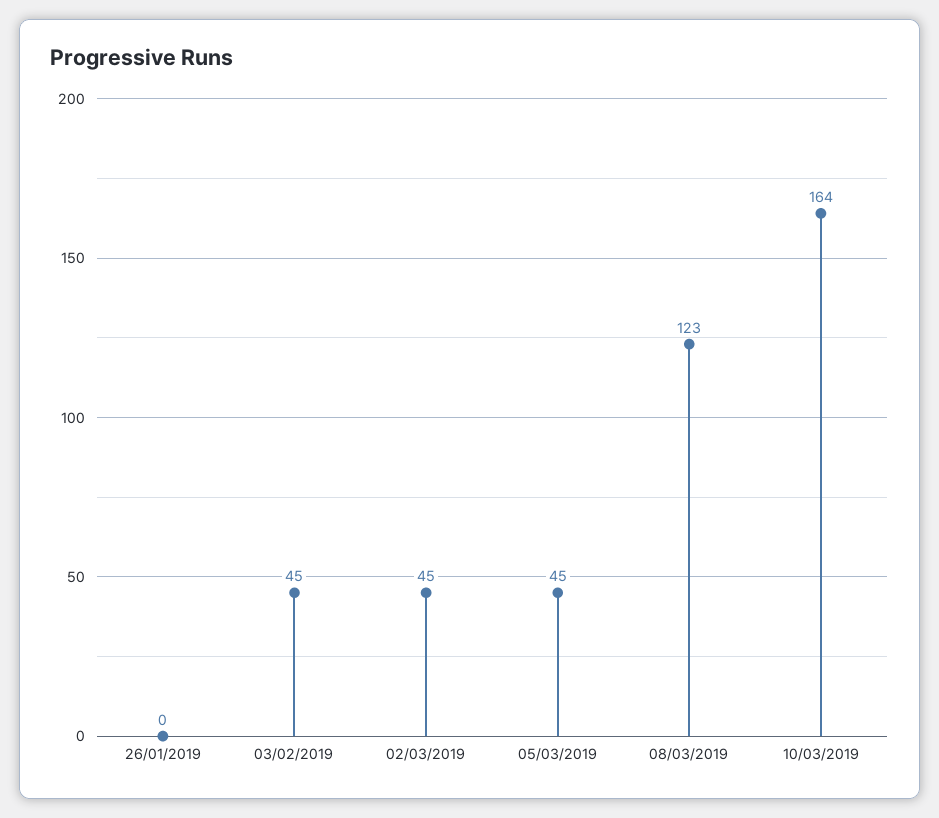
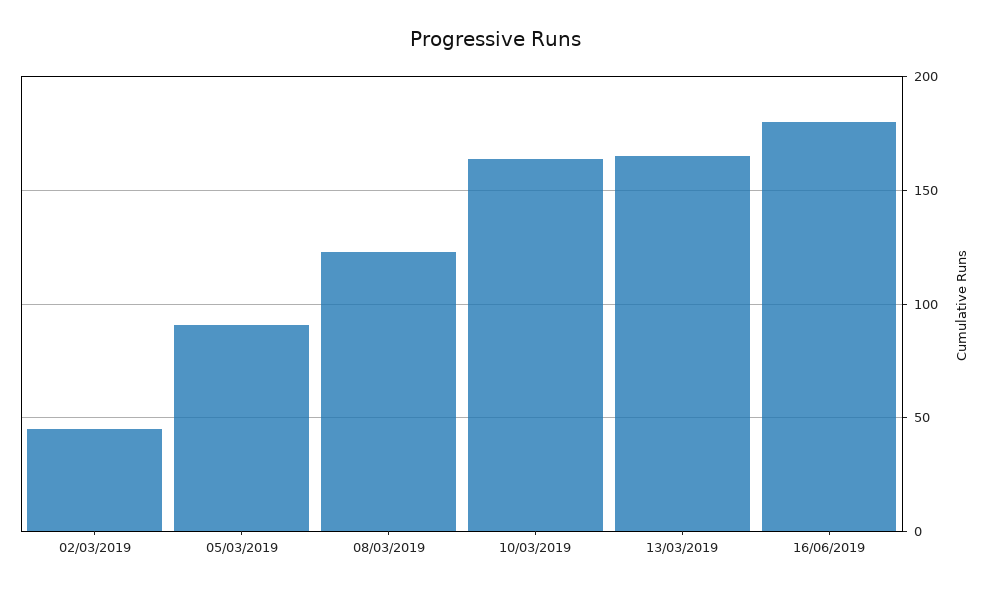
26/01/2019: 0 -> none
03/02/2019: 45 -> none
05/03/2019: 45 -> 90
13/03/2019: none -> 165
16/06/2019: none -> 180

